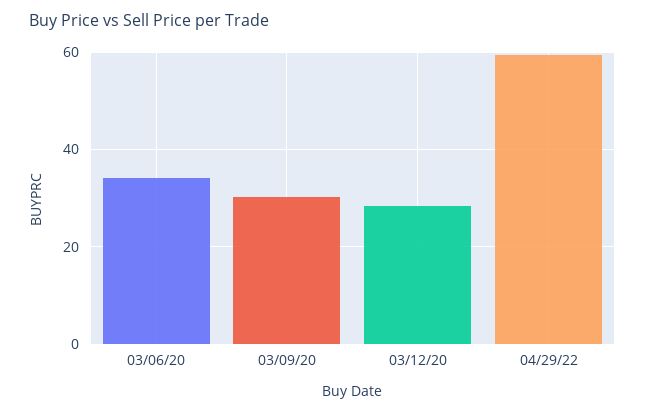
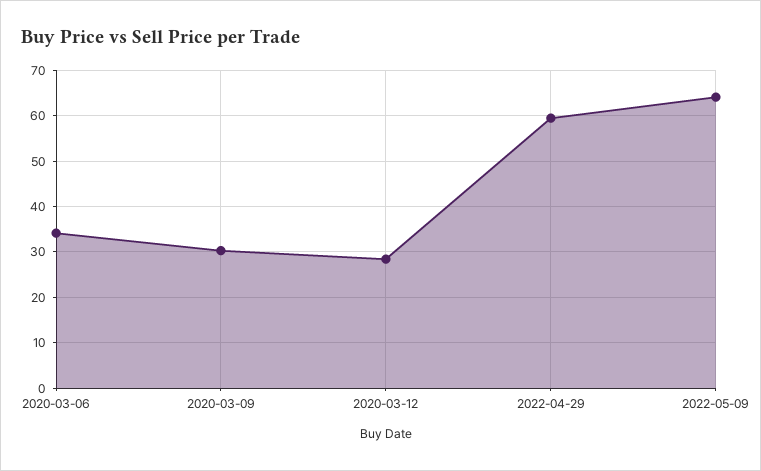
2022-05-09: none -> 64

